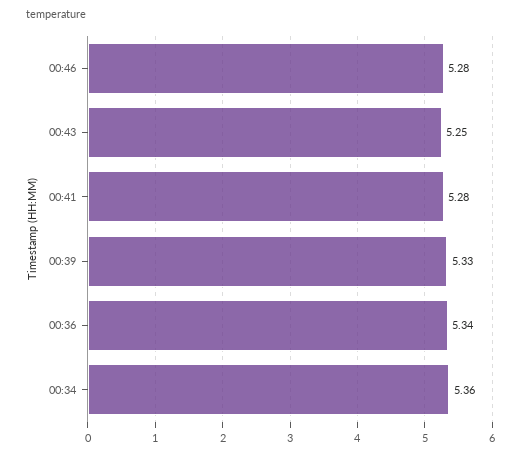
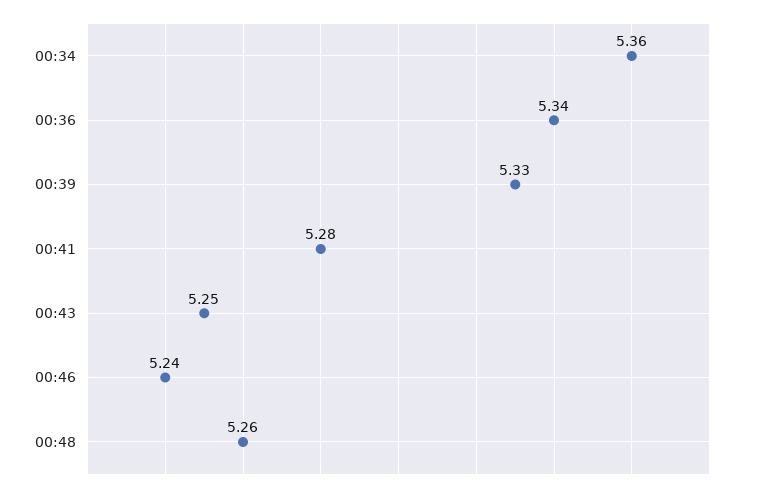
00:46: 5.28 -> 5.24
00:48: none -> 5.26

